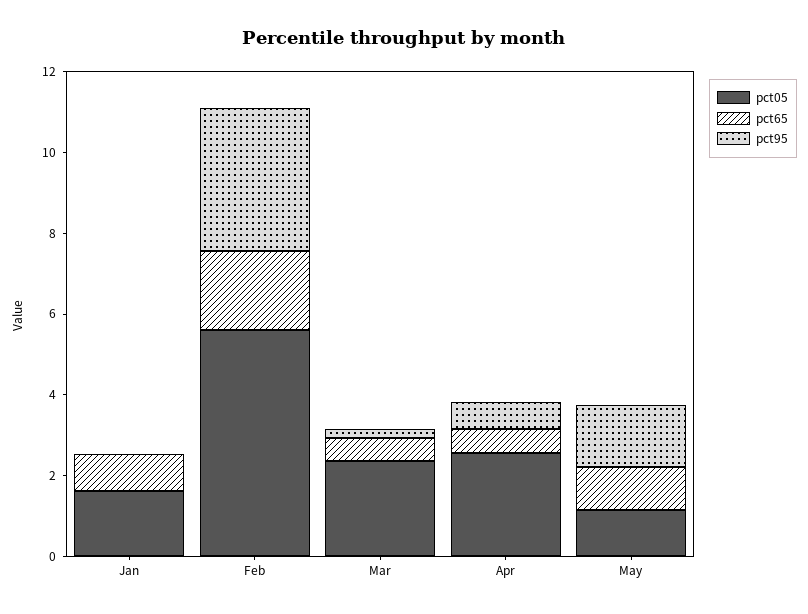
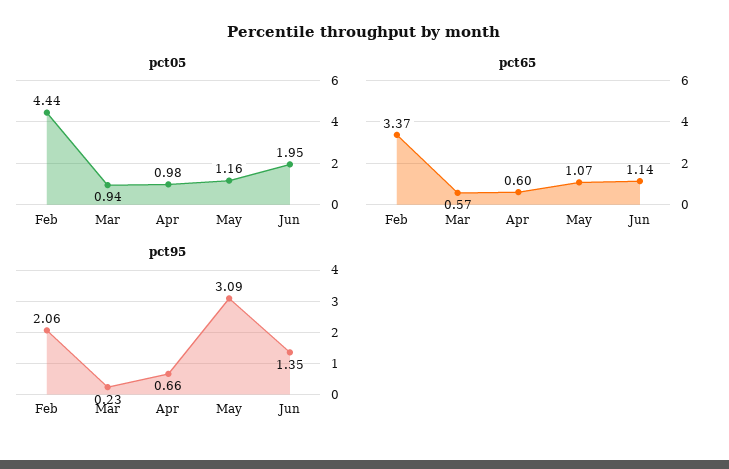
pct05, Jan: 1.5 -> none
pct65, Jan: 1 -> none
pct95, Jan: 0 -> none
pct05, Feb: 5.5 -> 4.44
pct65, Feb: 2 -> 3.37
pct95, Feb: 3.5 -> 2.06
pct05, Mar: 2.5 -> 0.94
pct05, Apr: 2.5 -> 0.98
pct95, May: 1.5 -> 3.09
pct05, Jun: none -> 1.95
pct65, Jun: none -> 1.14
pct95, Jun: none -> 1.35

